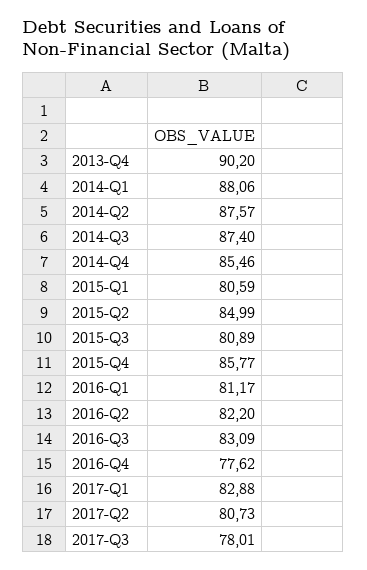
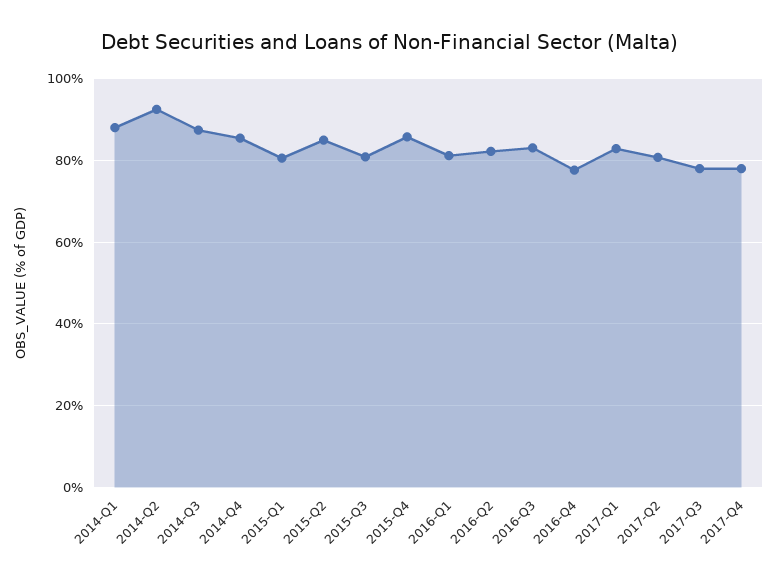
2013-Q4: 90.2 -> none
2014-Q2: 87.57 -> 92
2017-Q4: none -> 78

